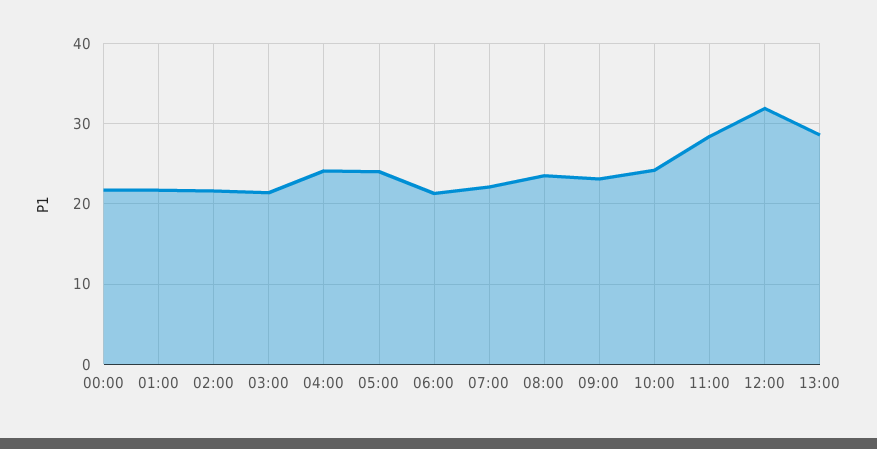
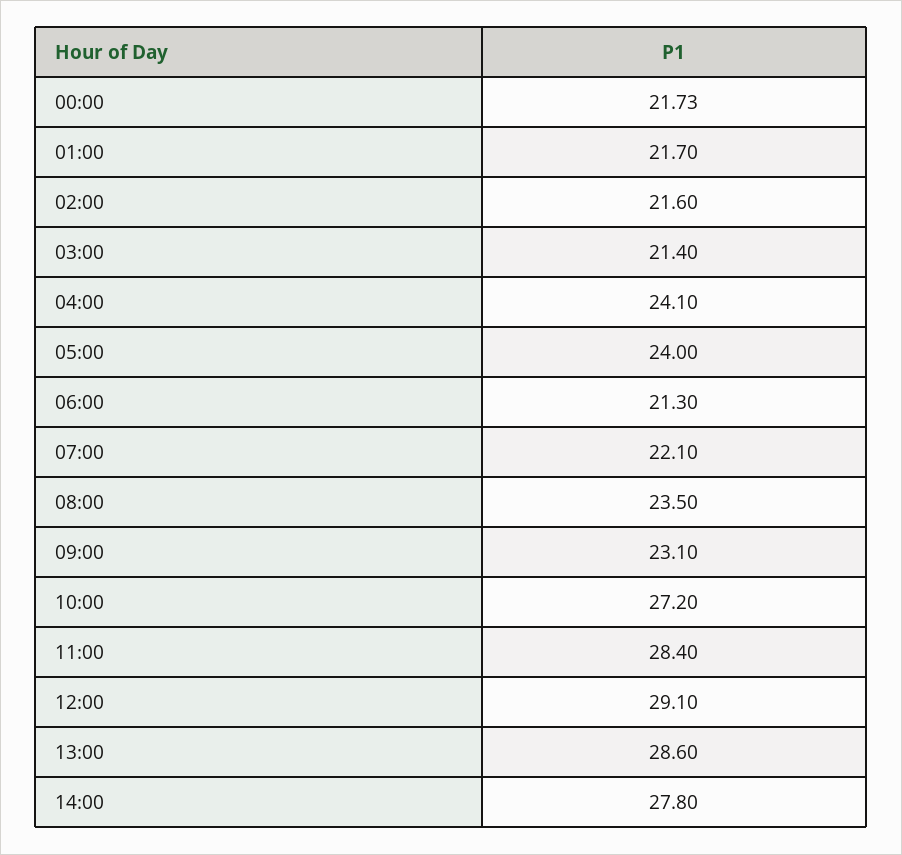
10:00: 24 -> 27.2
12:00: 32 -> 29.1
14:00: none -> 27.8

